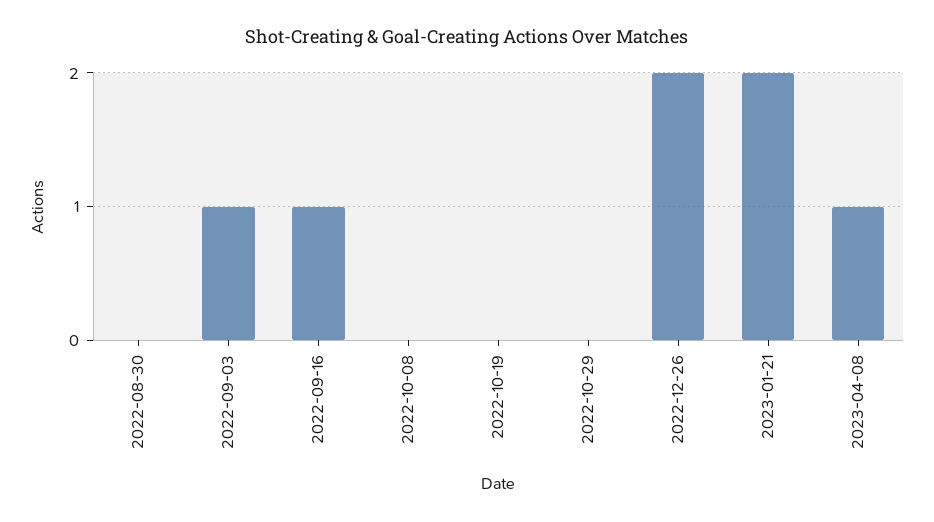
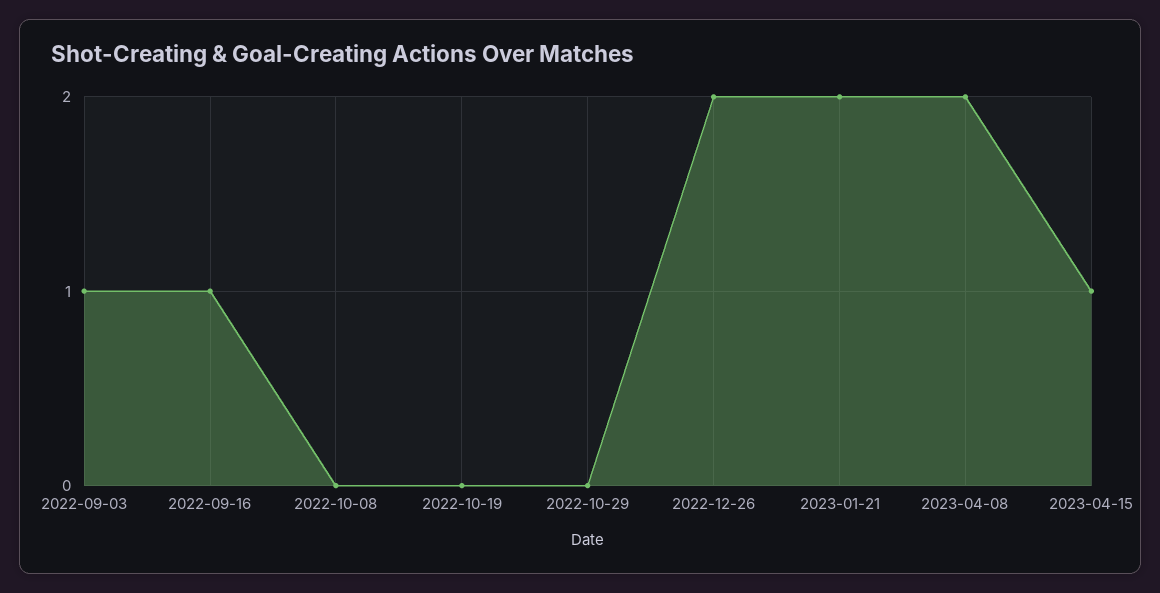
2022-08-30: 0 -> none
2023-04-08: 1 -> 2
2023-04-15: none -> 1

